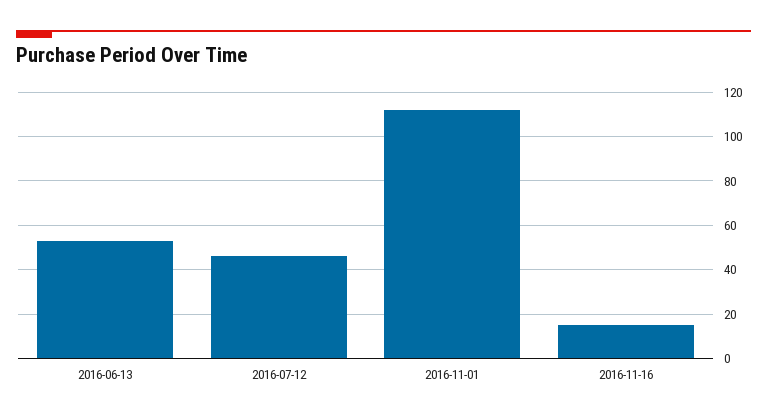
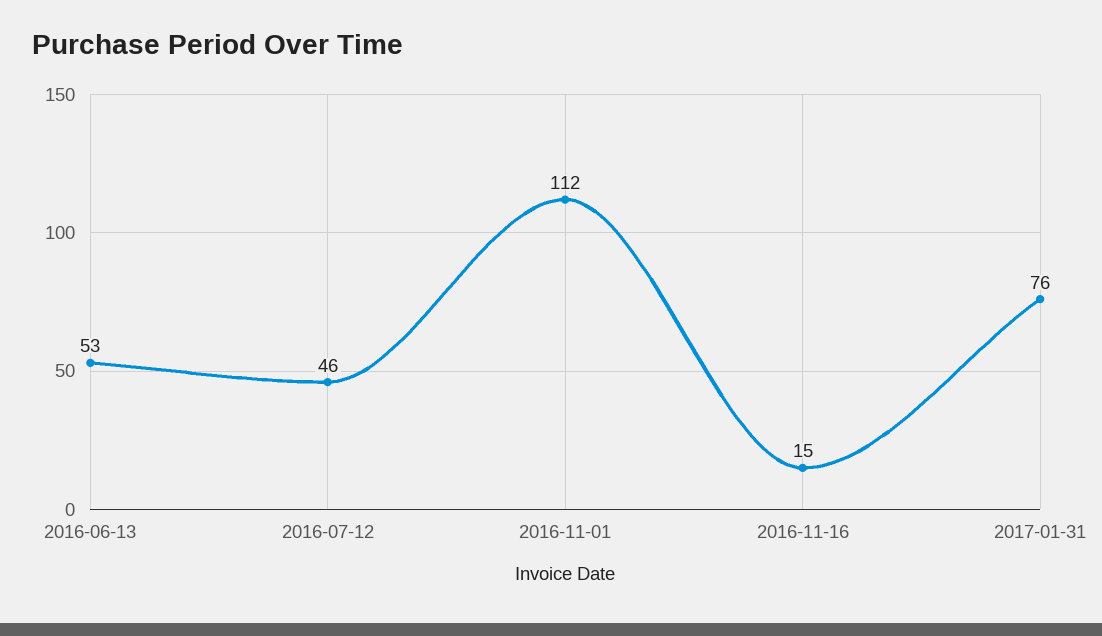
2017-01-31: none -> 76

